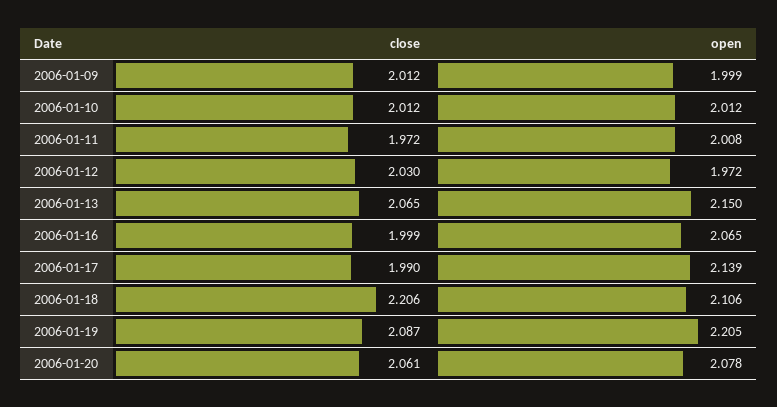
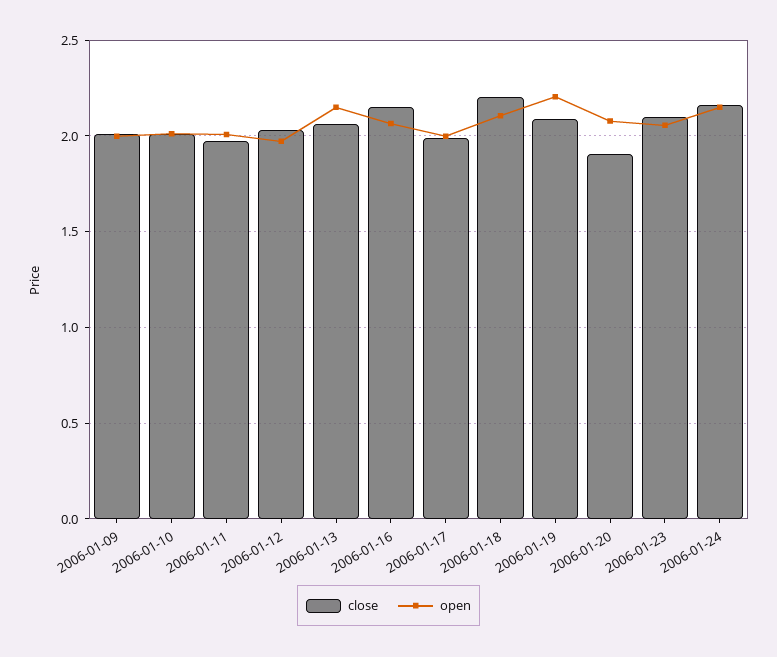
close, 2006-01-16: 1.999 -> 2.15
open, 2006-01-17: 2.139 -> 2
close, 2006-01-20: 2.061 -> 1.9
close, 2006-01-23: none -> 2.1
open, 2006-01-23: none -> 2.05
close, 2006-01-24: none -> 2.15
open, 2006-01-24: none -> 2.15

